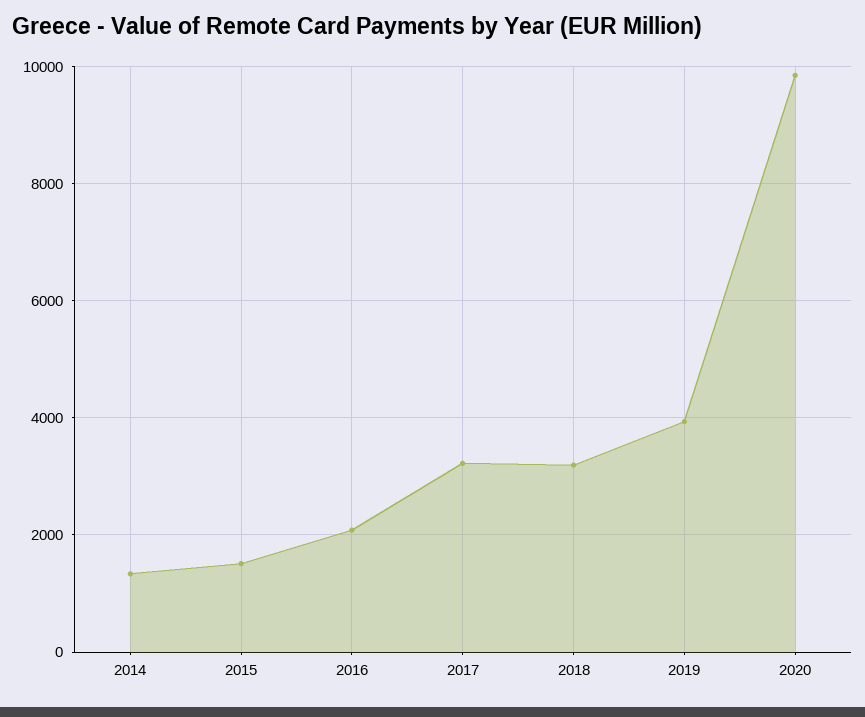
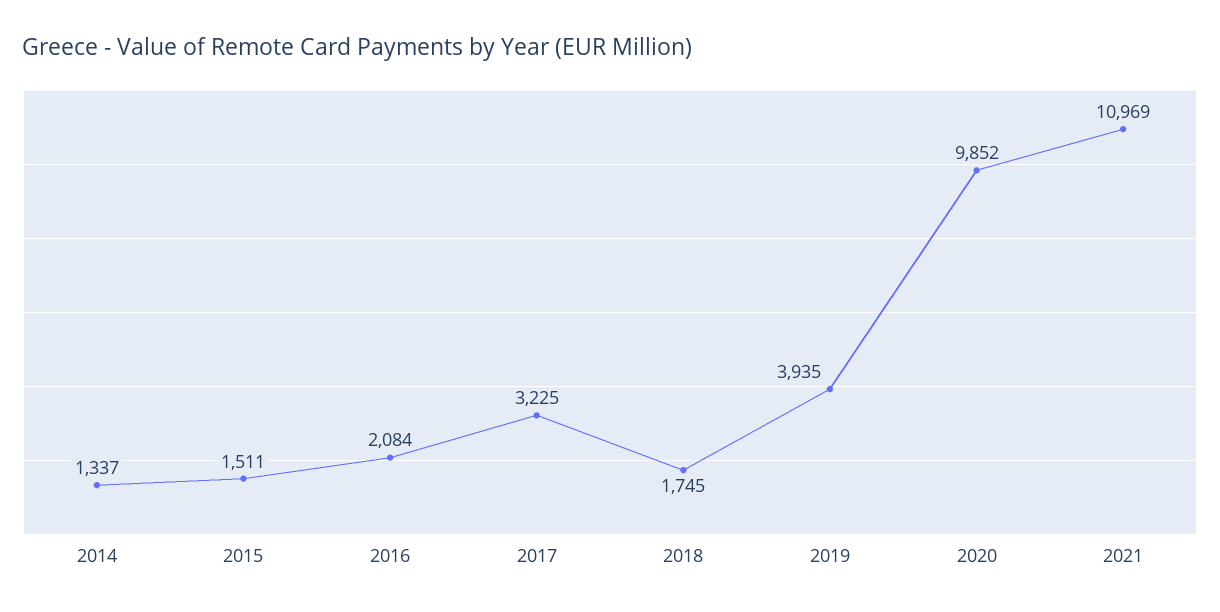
2018: 3200 -> 1745
2021: none -> 10969

